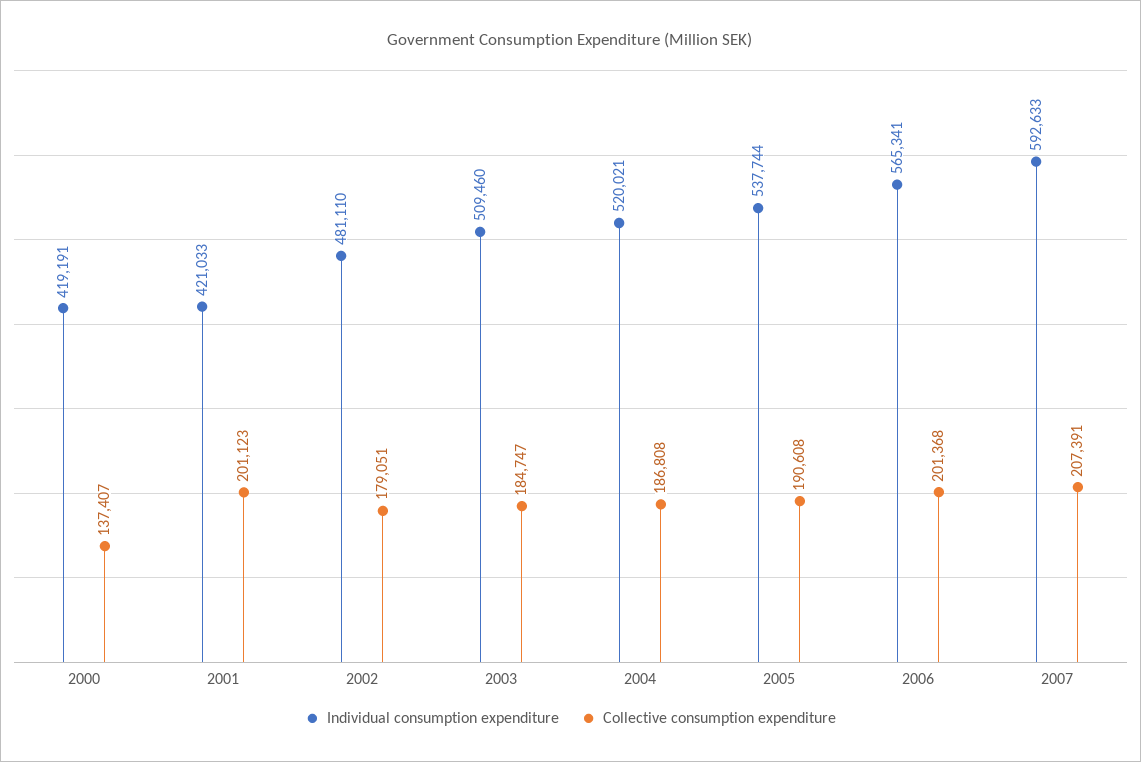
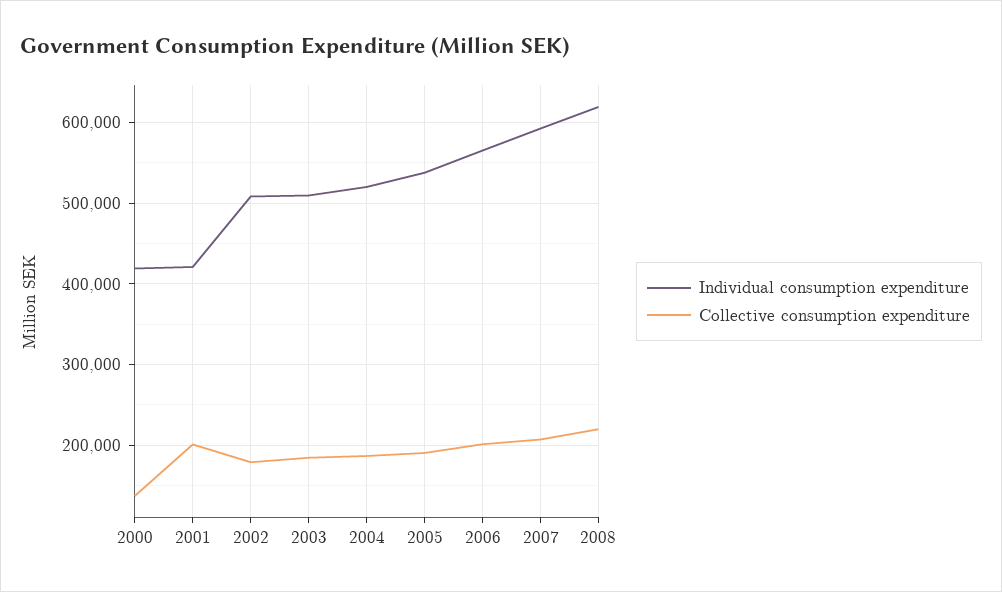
Individual consumption expenditure, 2002: 481110 -> 510000
Individual consumption expenditure, 2008: none -> 620000
Collective consumption expenditure, 2008: none -> 220000

